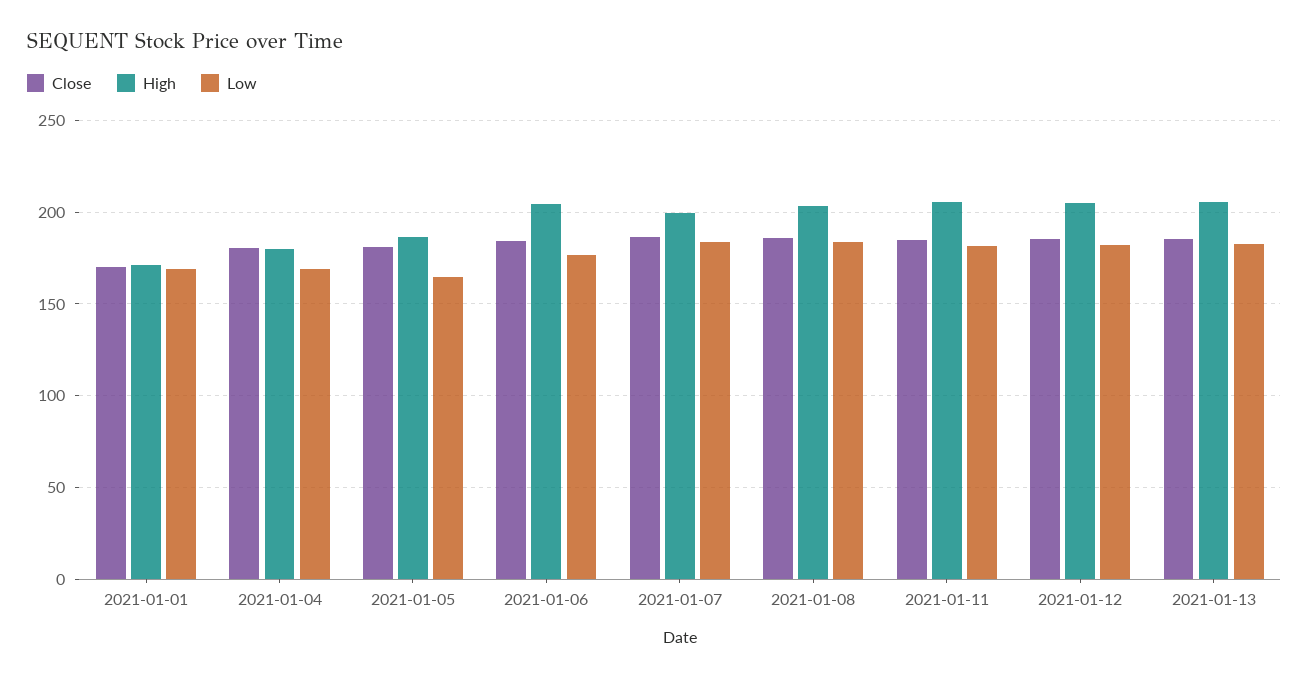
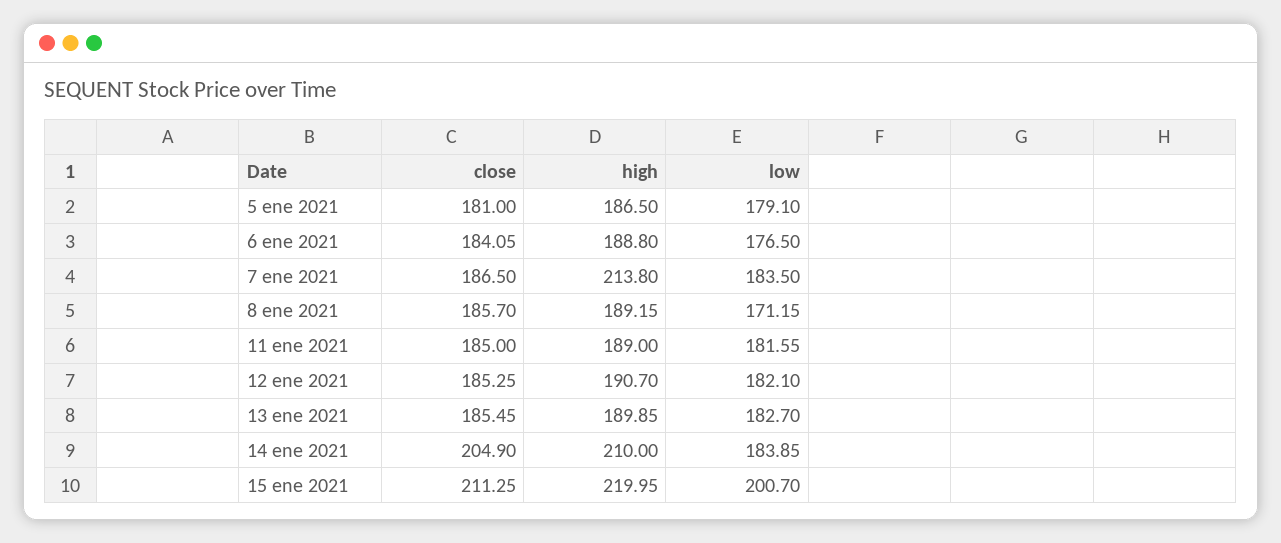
Close, 2021-01-01: 170 -> none
High, 2021-01-01: 170 -> none
Low, 2021-01-01: 170 -> none
Close, 2021-01-04: 180 -> none
High, 2021-01-04: 180 -> none
Low, 2021-01-04: 170 -> none
Low, 2021-01-05: 165 -> 179.1
High, 2021-01-06: 205 -> 188.8
High, 2021-01-07: 200 -> 213.8
High, 2021-01-08: 205 -> 189.15
Low, 2021-01-08: 185 -> 171.15
High, 2021-01-11: 205 -> 189
High, 2021-01-12: 205 -> 190.7
High, 2021-01-13: 205 -> 189.85
Close, 14 ene 2021: none -> 204.9
High, 14 ene 2021: none -> 210
Low, 14 ene 2021: none -> 183.85
Close, 15 ene 2021: none -> 211.25
High, 15 ene 2021: none -> 219.95
Low, 15 ene 2021: none -> 200.7

